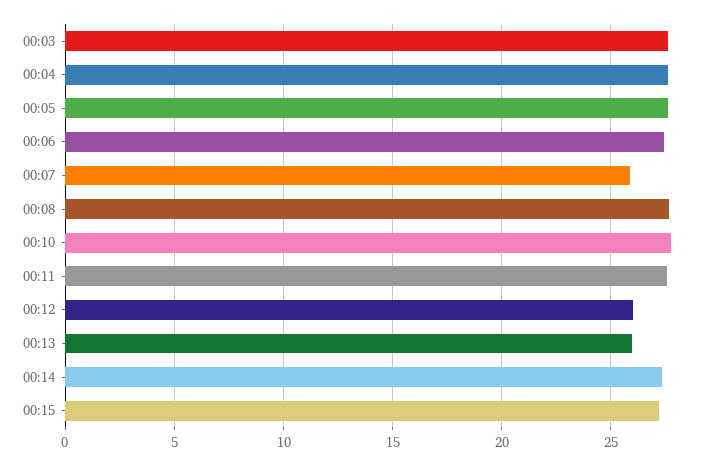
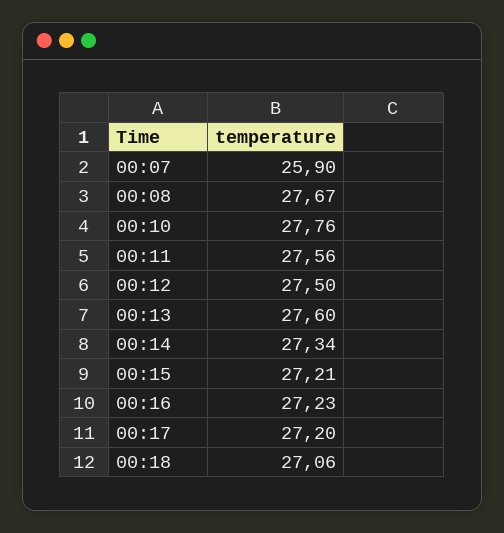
00:03: 27.5 -> none
00:04: 27.5 -> none
00:05: 27.5 -> none
00:06: 27.5 -> none
00:12: 26 -> 27.5
00:13: 26 -> 27.6
00:16: none -> 27.23
00:17: none -> 27.2
00:18: none -> 27.06

